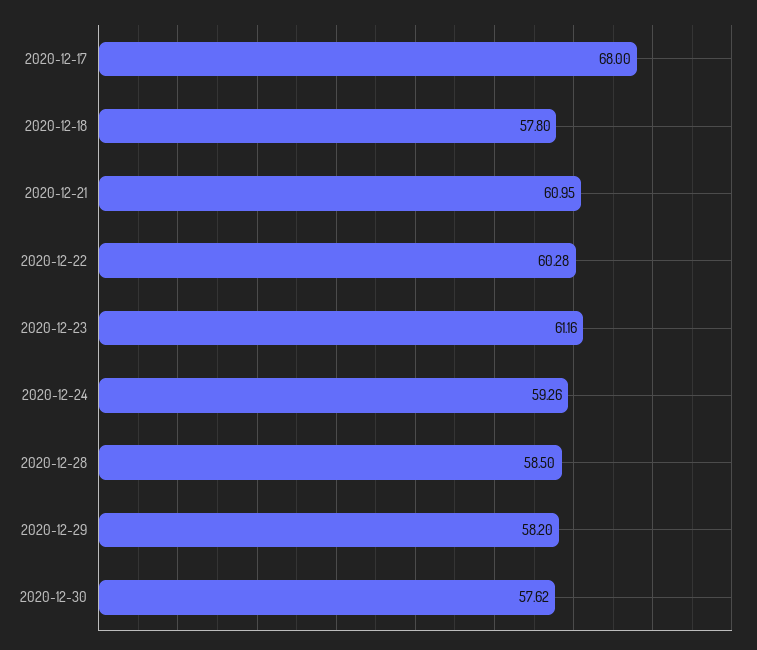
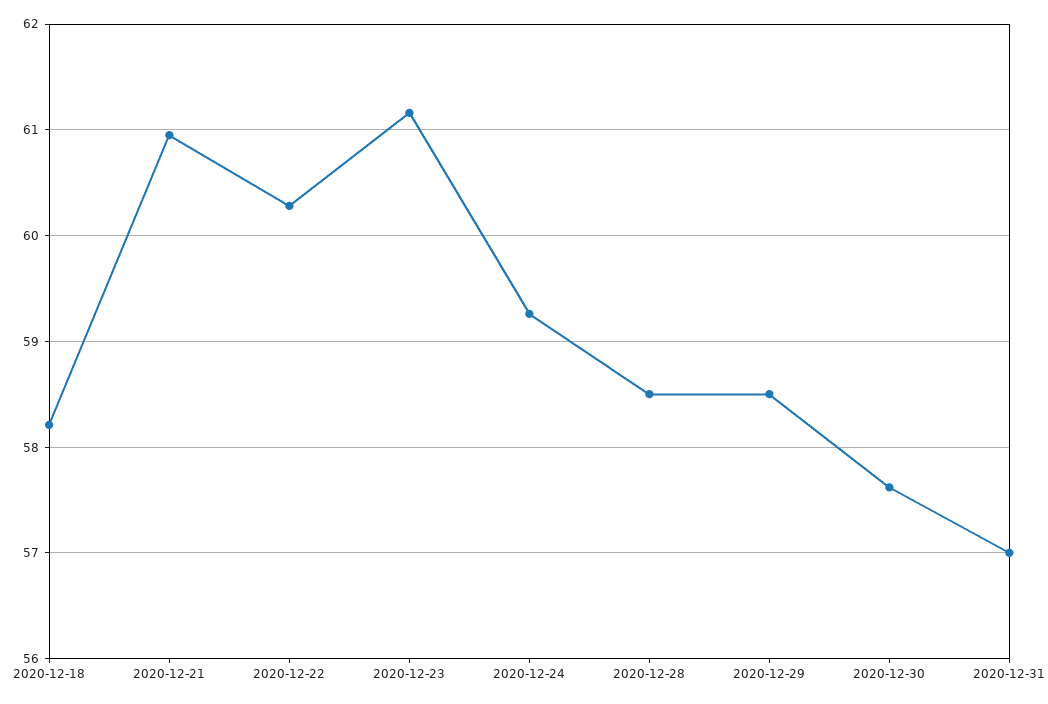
2020-12-17: 68 -> none
2020-12-18: 57.8 -> 58.2
2020-12-29: 58.2 -> 58.5
2020-12-31: none -> 57

